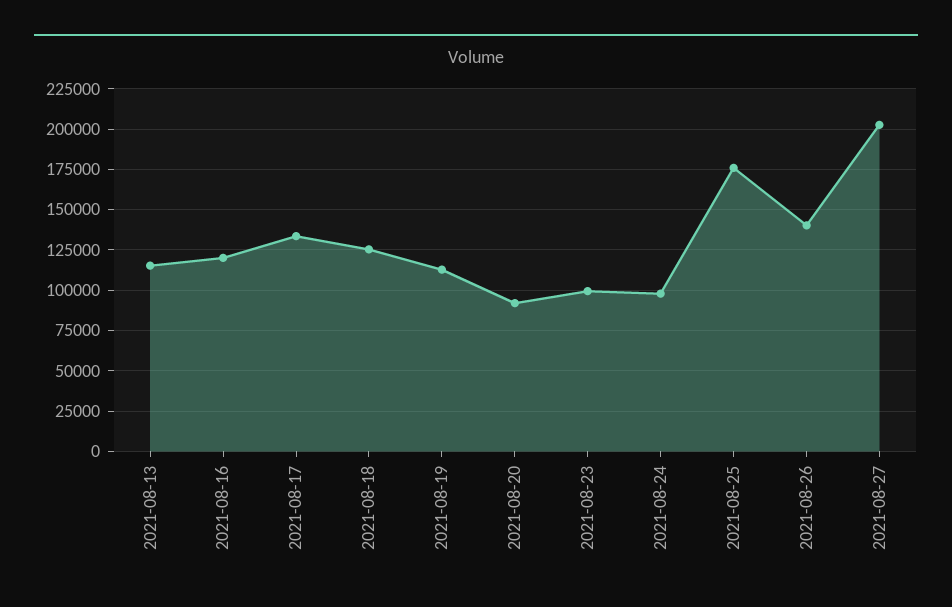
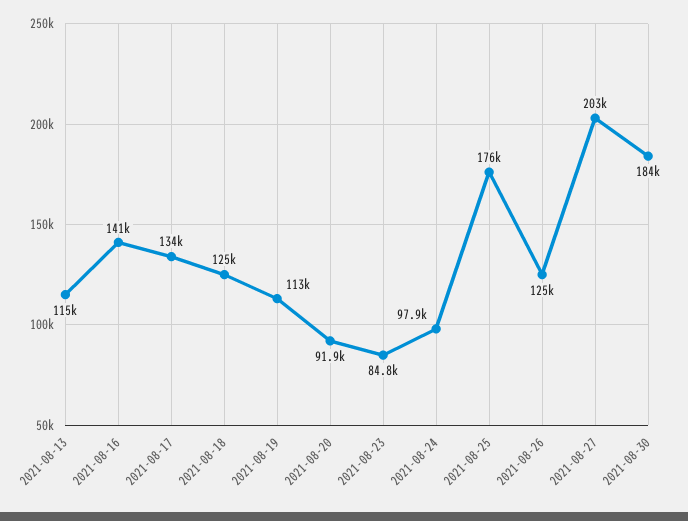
2021-08-16: 120000 -> 141000
2021-08-23: 100000 -> 84800
2021-08-26: 140000 -> 125000
2021-08-30: none -> 184000

